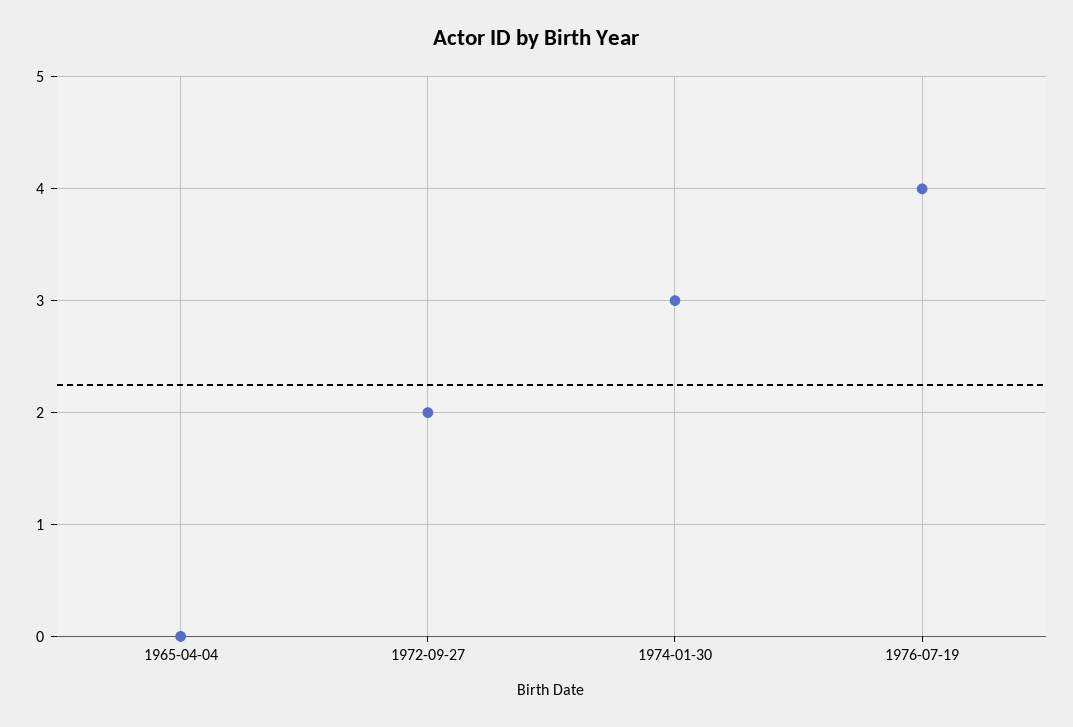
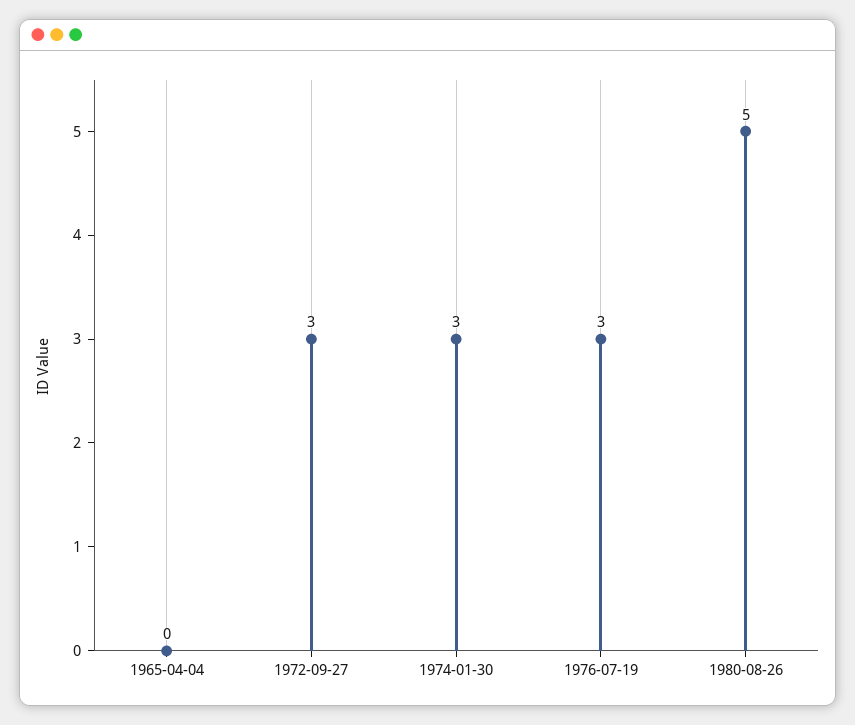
1972-09-27: 2 -> 3
1976-07-19: 4 -> 3
1980-08-26: none -> 5

